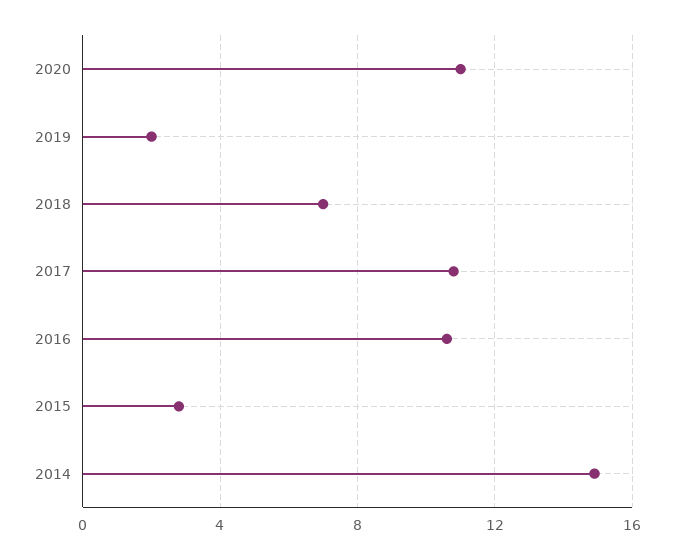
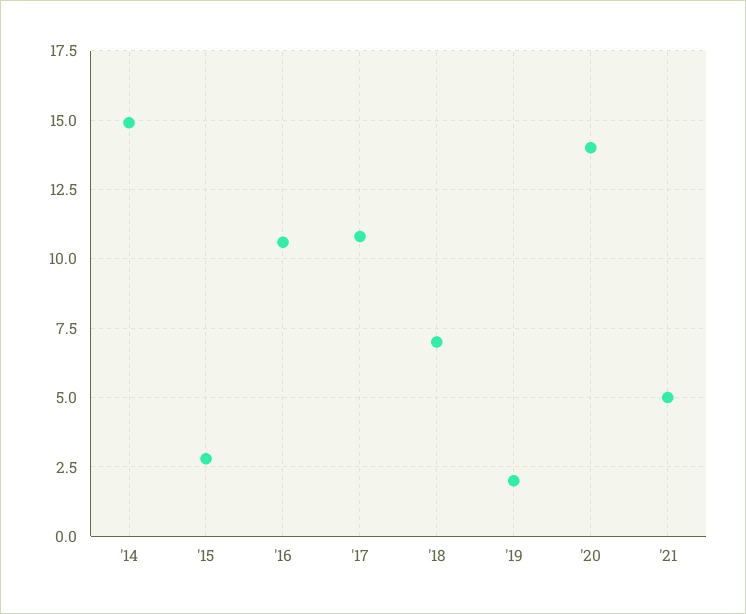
2020: 11 -> 14
'21: none -> 5

